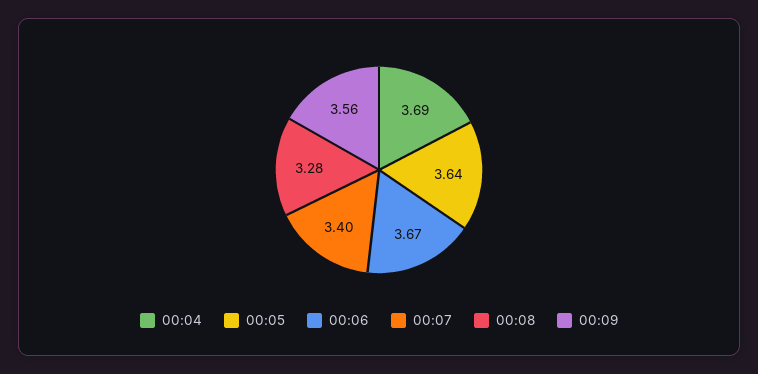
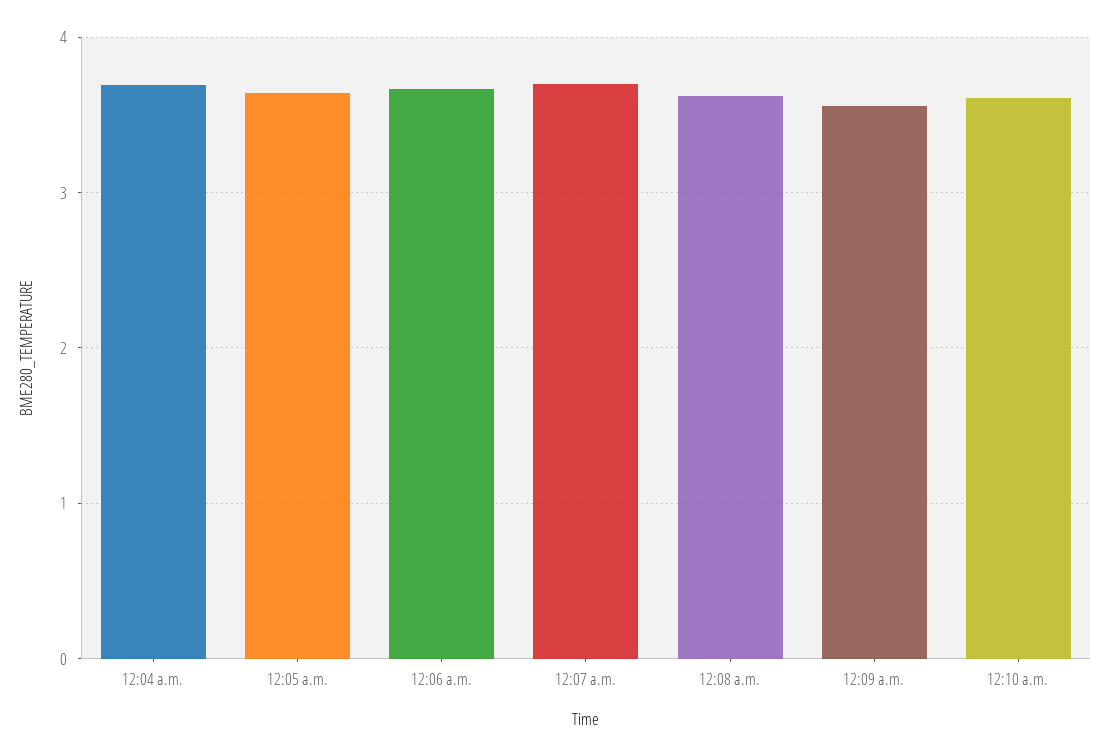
00:07: 3.4 -> 3.7
00:08: 3.28 -> 3.6
12:10 a.m.: none -> 3.6

